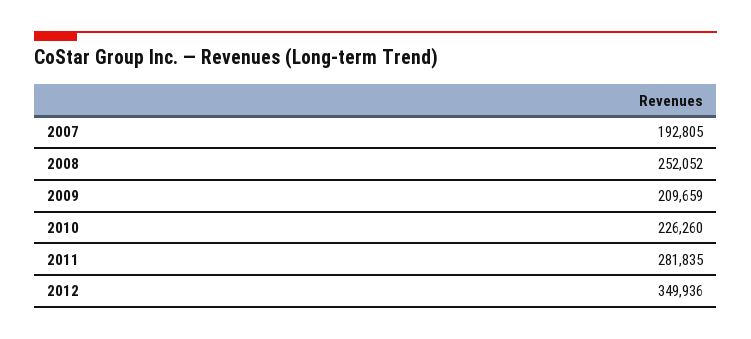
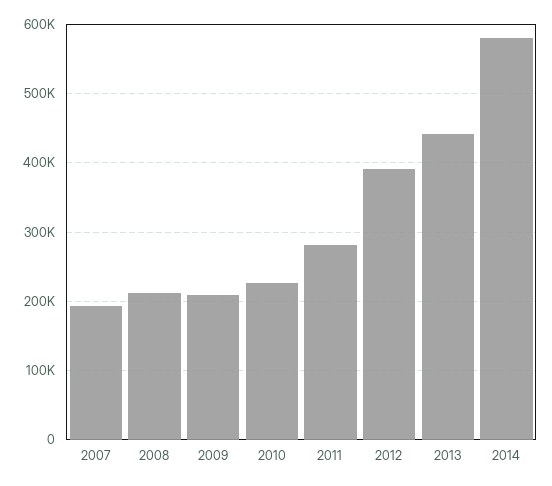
2008: 252052 -> 210000
2012: 349936 -> 390000
2013: none -> 440000
2014: none -> 580000

